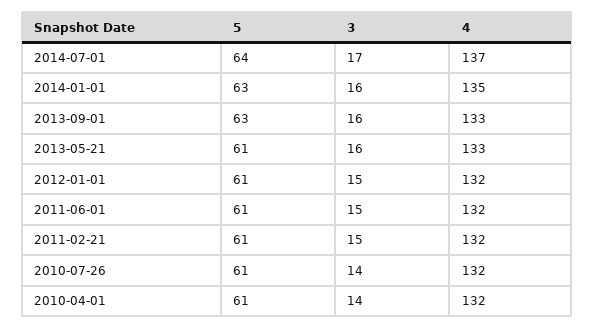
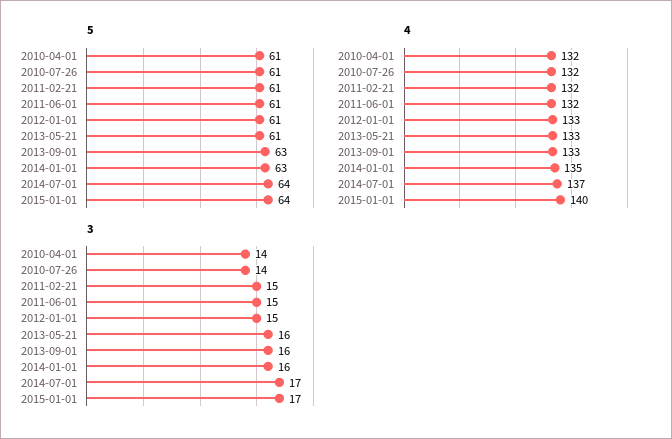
4, 2012-01-01: 132 -> 133
5, 2015-01-01: none -> 64
4, 2015-01-01: none -> 140
3, 2015-01-01: none -> 17

